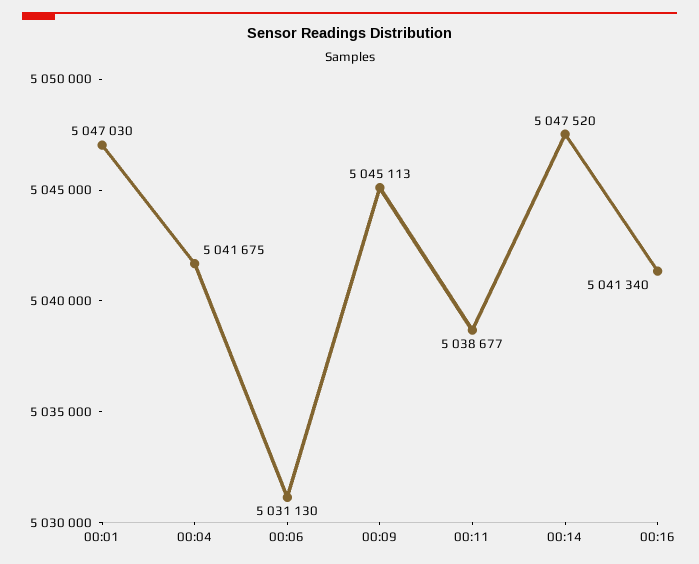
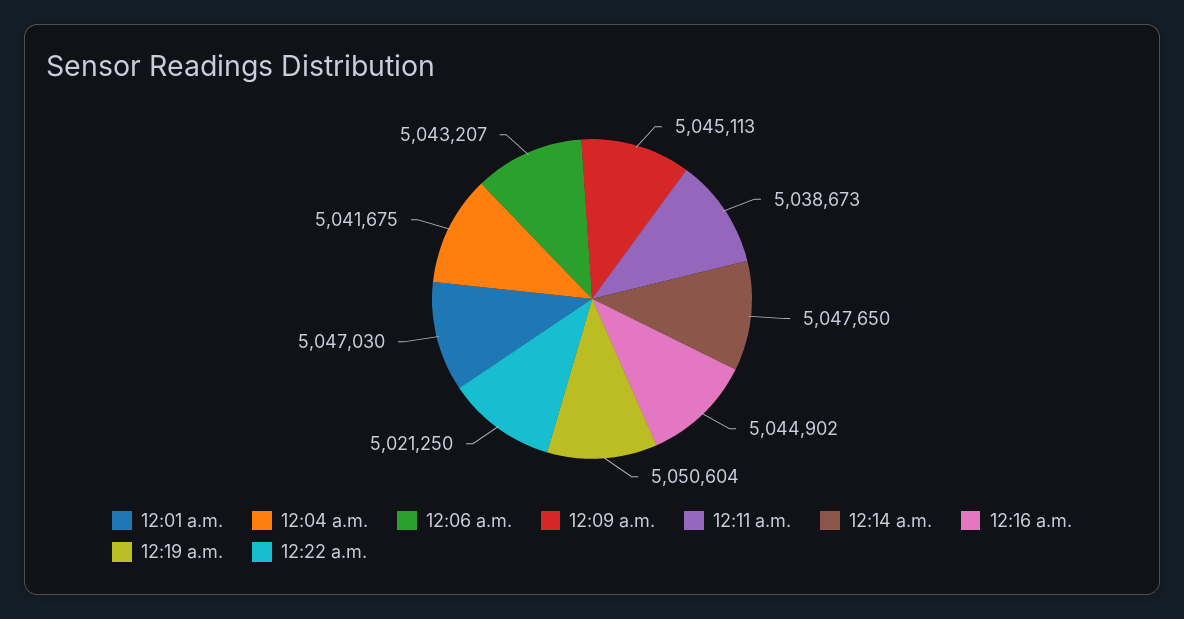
00:06: 5031130 -> 5043207
00:11: 5038677 -> 5038673
00:14: 5047520 -> 5047650
00:16: 5041340 -> 5044902
12:19 a.m.: none -> 5050604
12:22 a.m.: none -> 5021250

